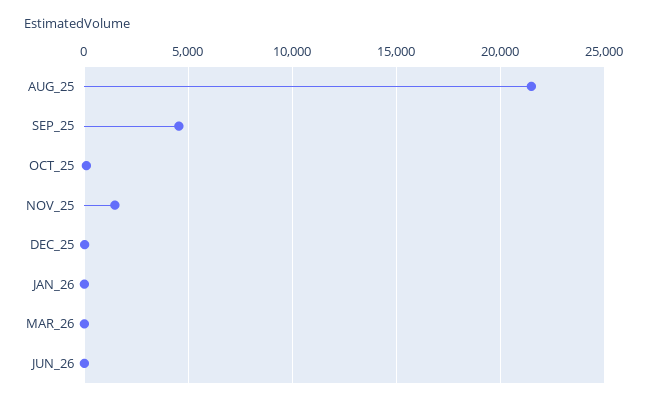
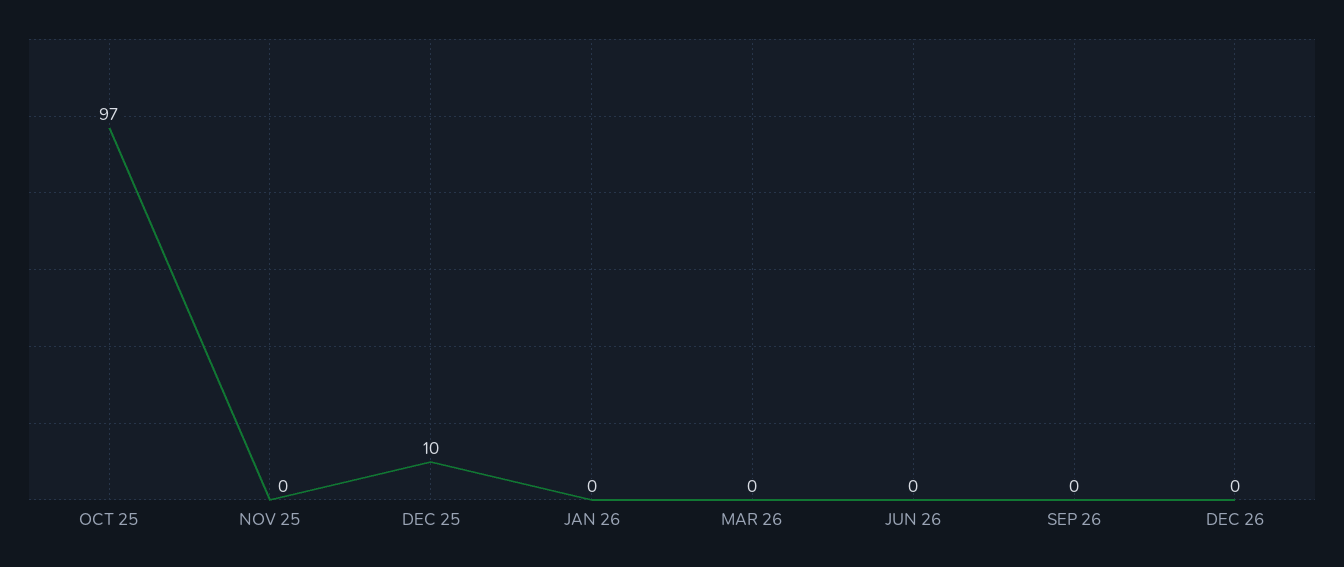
AUG_25: 21500 -> none
SEP_25: 4500 -> none
NOV_25: 1500 -> 0
SEP 26: none -> 0
DEC 26: none -> 0

